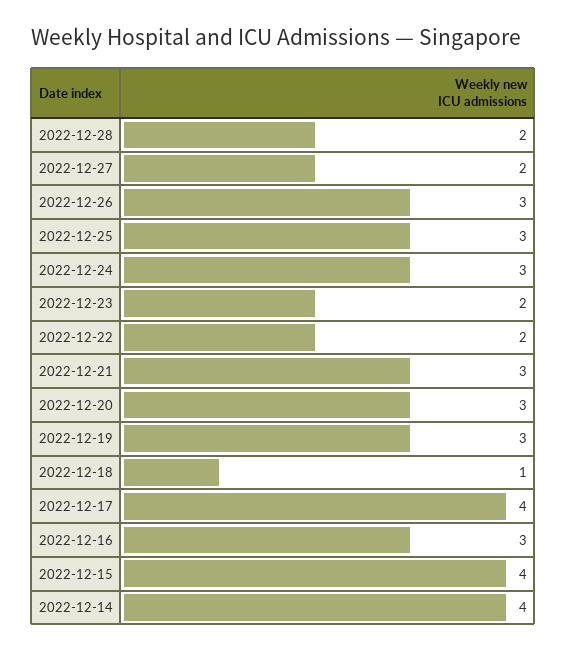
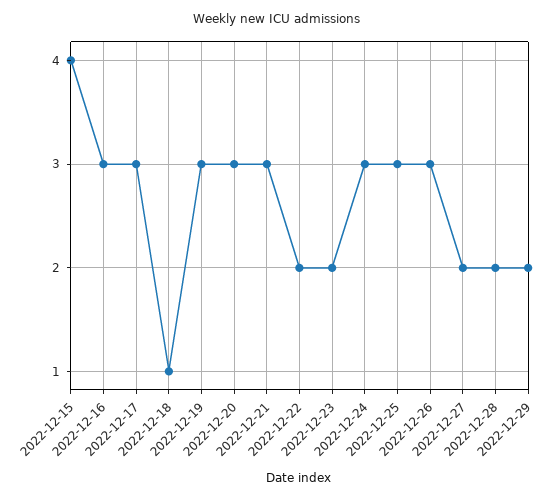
2022-12-17: 4 -> 3
2022-12-14: 4 -> none
2022-12-29: none -> 2

